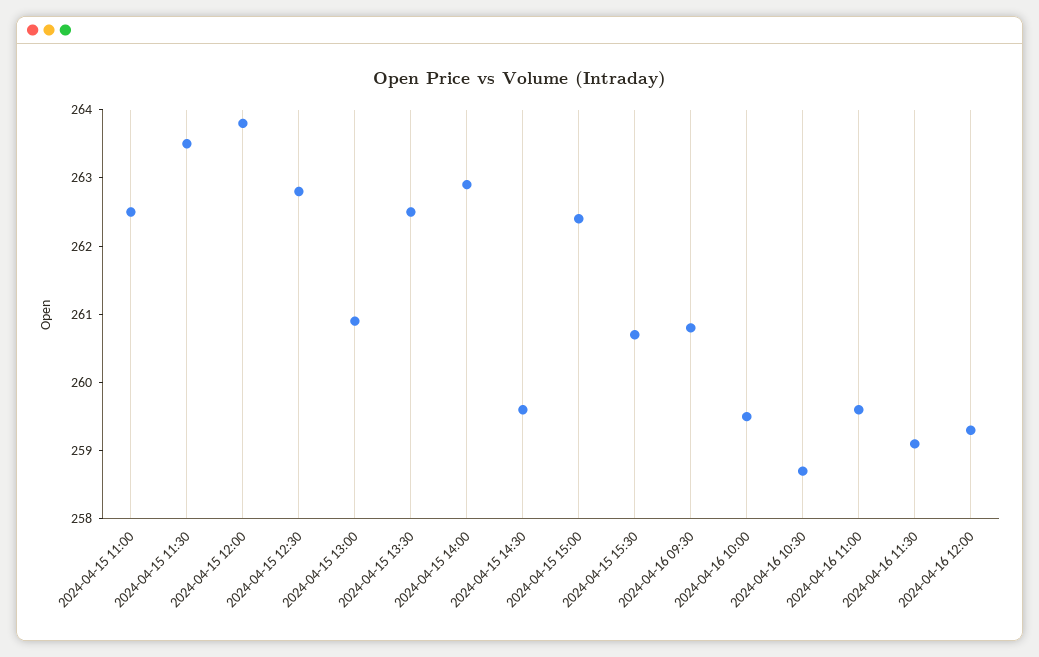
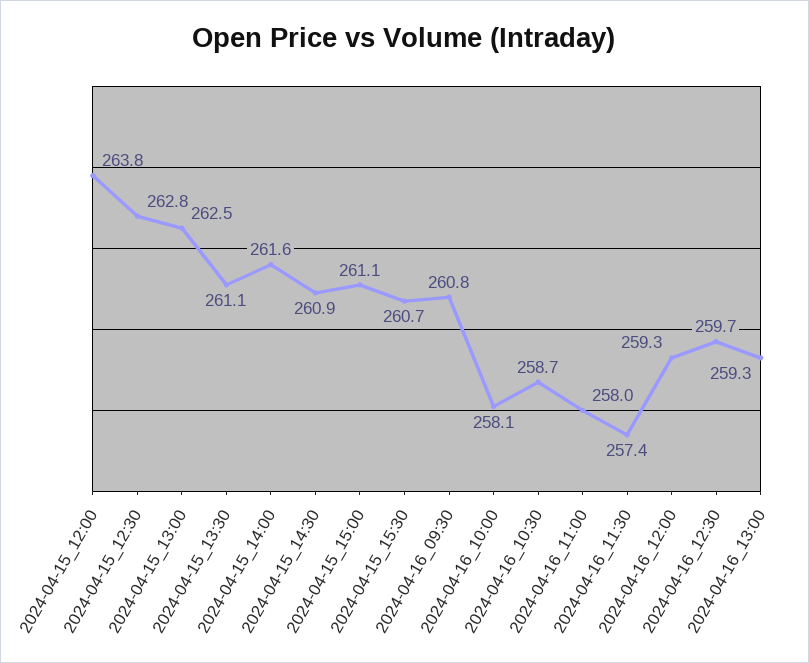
2024-04-15 11:00: 262.5 -> none
2024-04-15 11:30: 263.5 -> none
2024-04-15 13:00: 261 -> 262.5
2024-04-15 13:30: 262.5 -> 261.1
2024-04-15 14:00: 263 -> 261.6
2024-04-15 14:30: 259.5 -> 260.9
2024-04-15 15:00: 262.5 -> 261.1
2024-04-16 10:00: 259.5 -> 258.1
2024-04-16 11:00: 259.5 -> 258
2024-04-16 11:30: 259 -> 257.4
2024-04-16_12:30: none -> 259.7
2024-04-16_13:00: none -> 259.3

